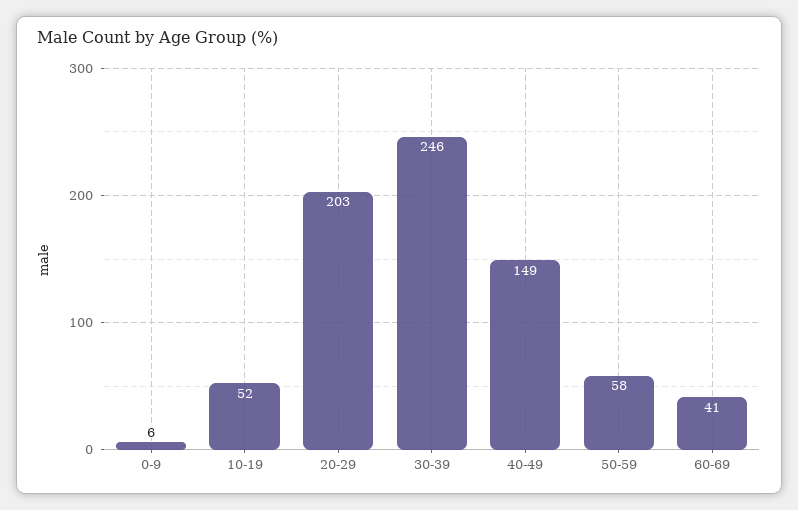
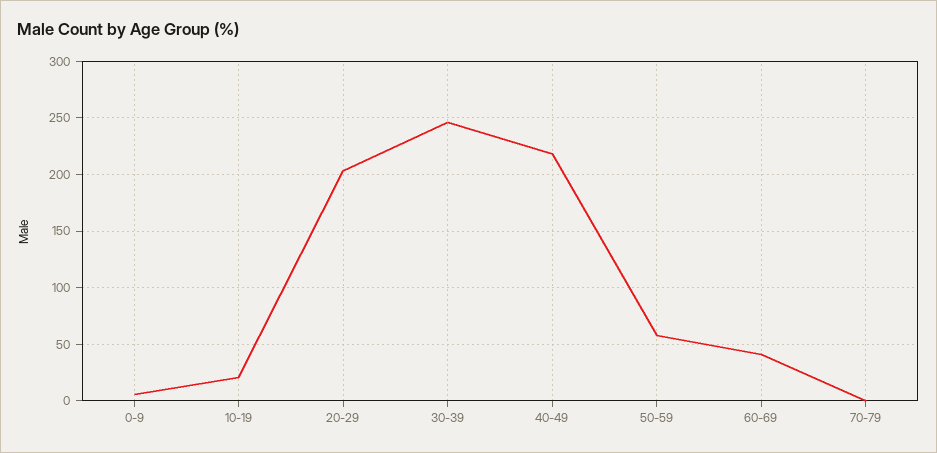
10-19: 52 -> 20
40-49: 149 -> 220
70-79: none -> 0

